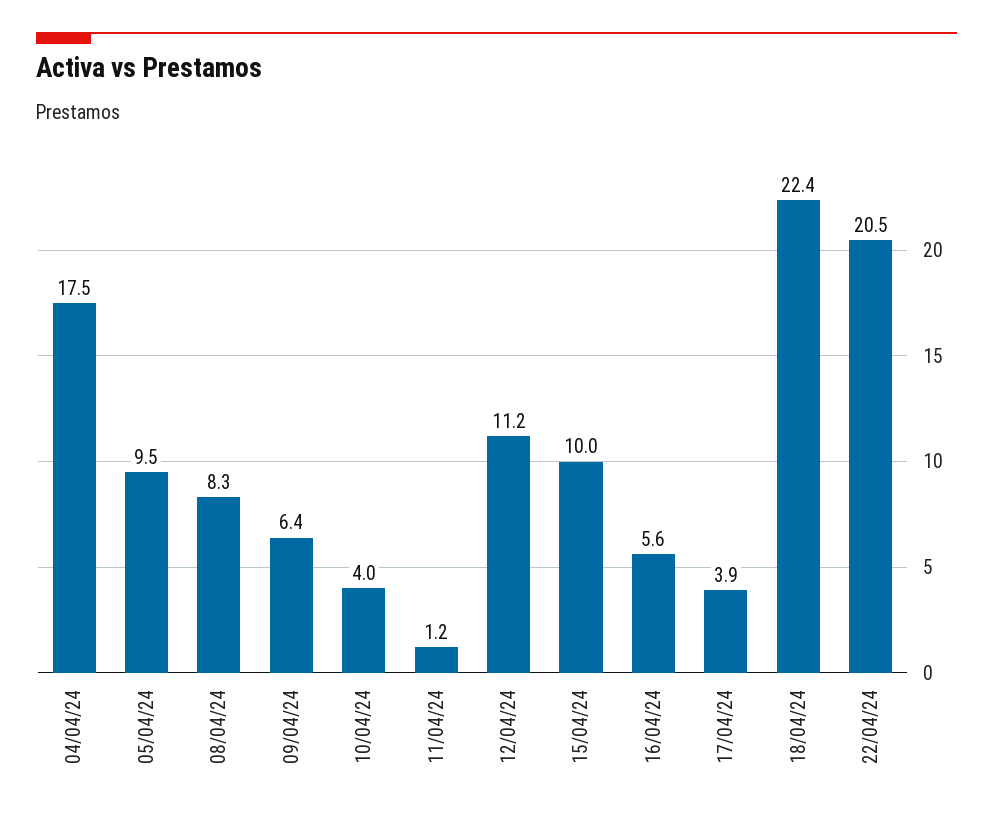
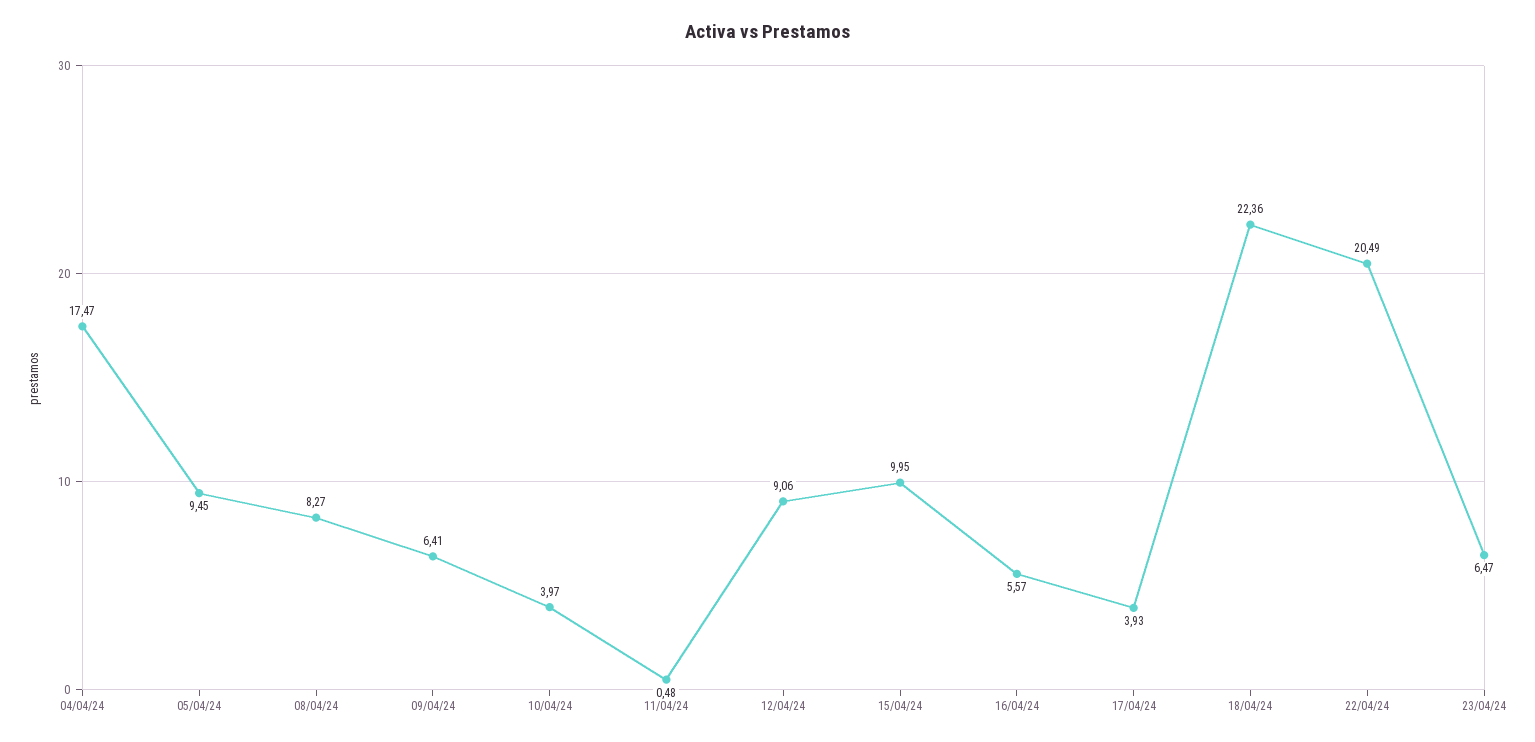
11/04/24: 1.2 -> 0.48
12/04/24: 11.2 -> 9.06
23/04/24: none -> 6.47

